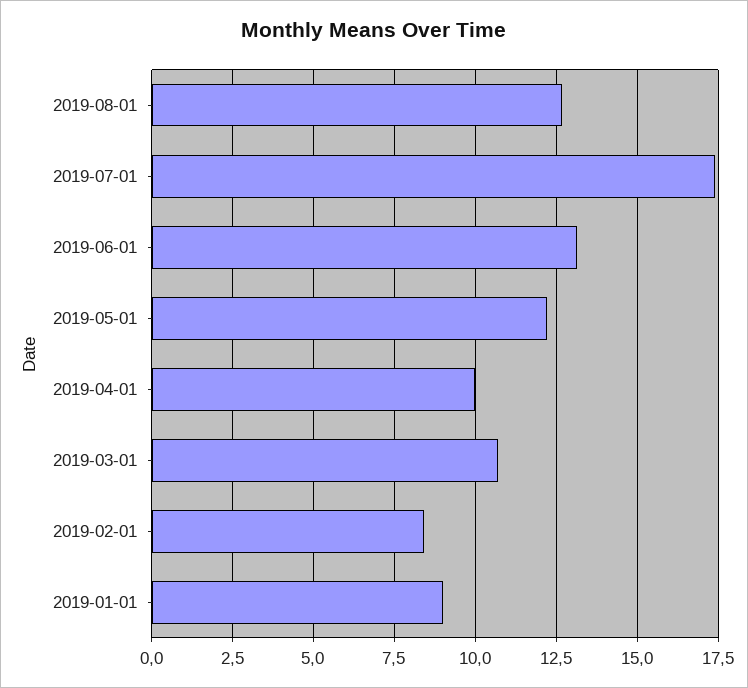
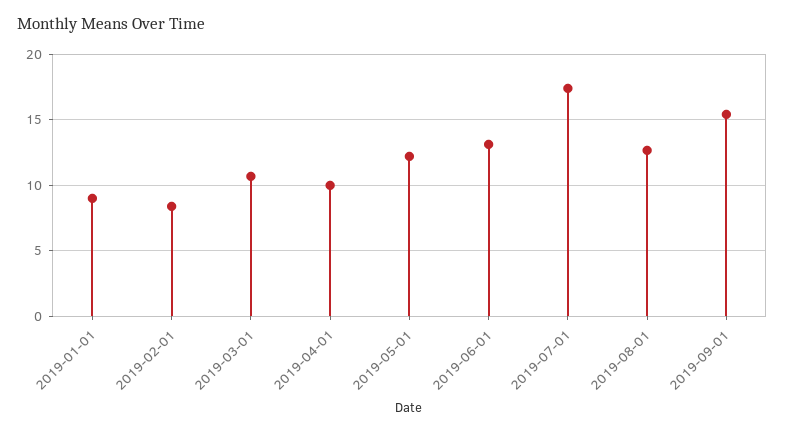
2019-09-01: none -> 15.5

